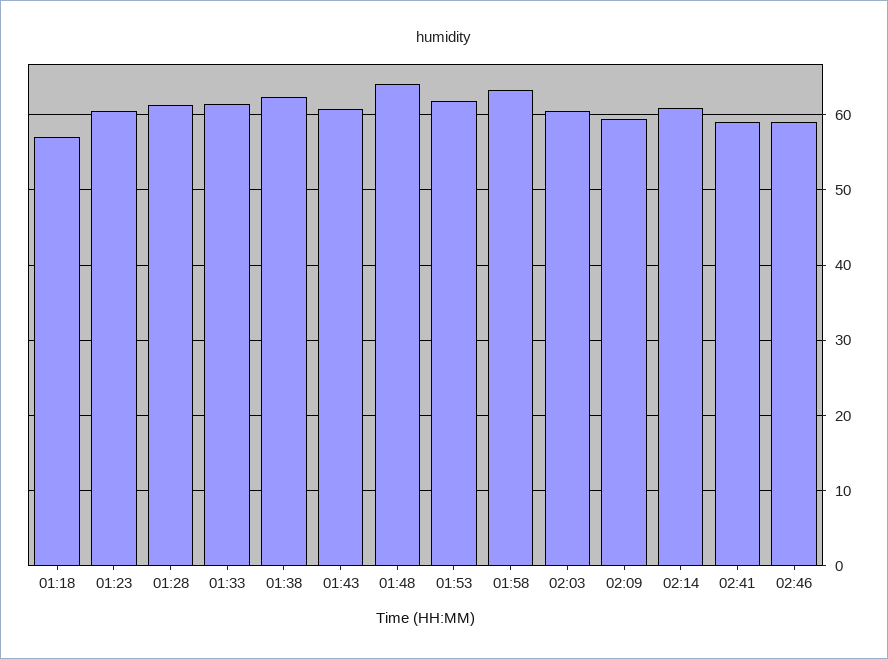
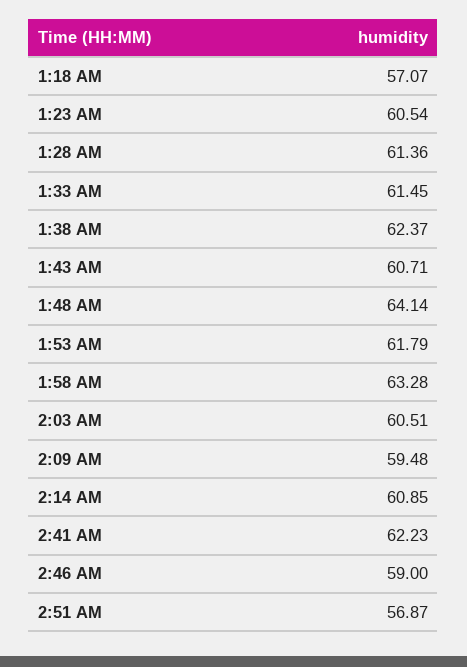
02:41: 59 -> 62.23
2:51 AM: none -> 56.87

